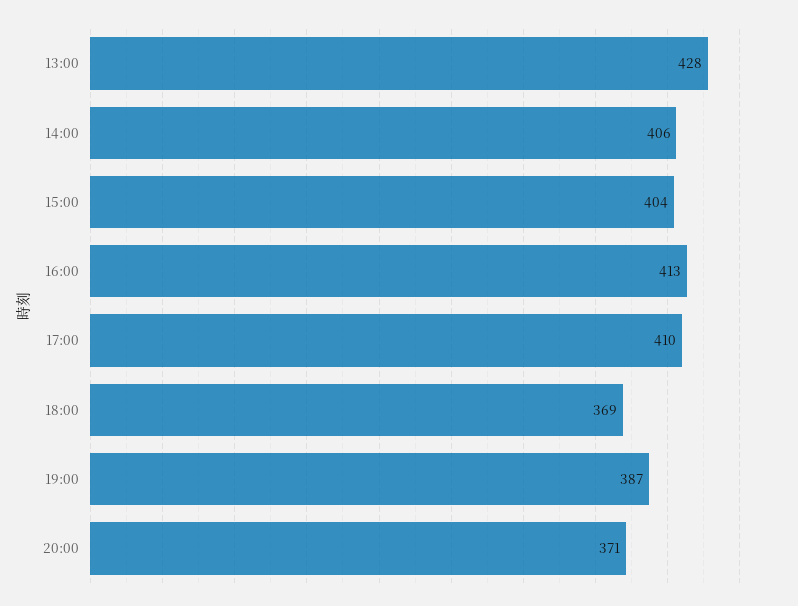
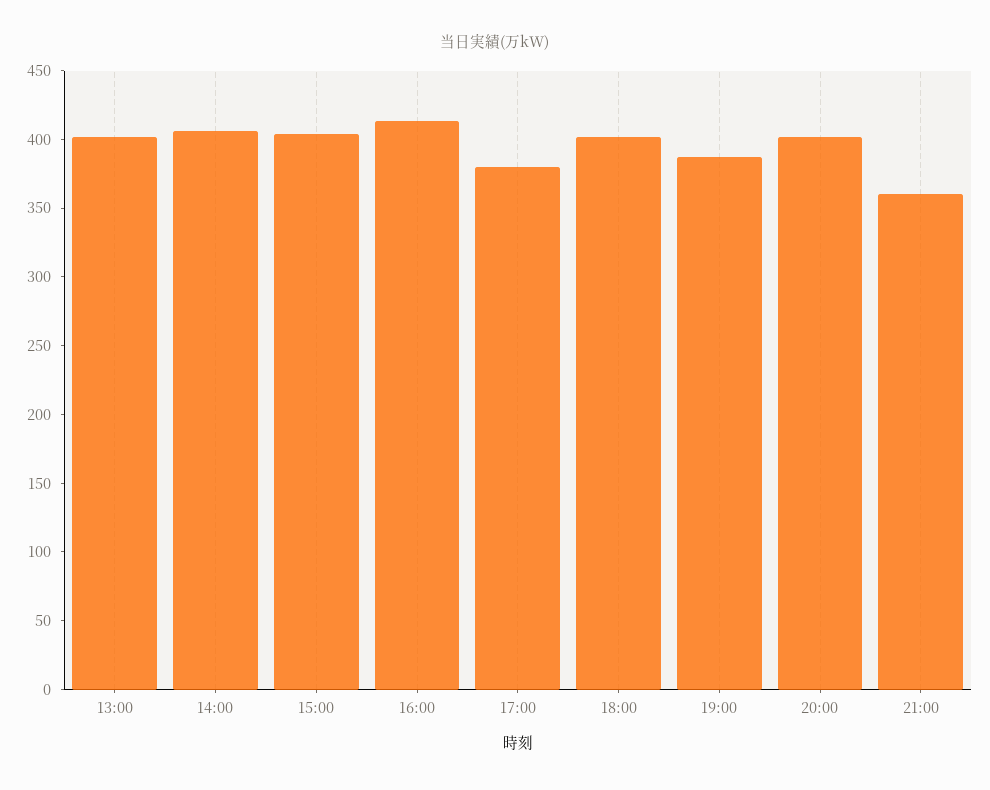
13:00: 428 -> 400
17:00: 410 -> 380
18:00: 369 -> 400
20:00: 371 -> 400
21:00: none -> 360

